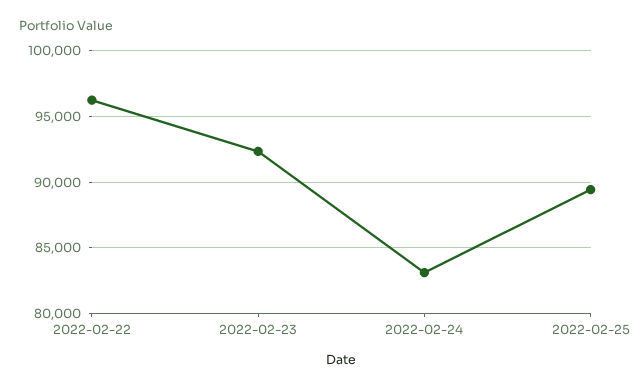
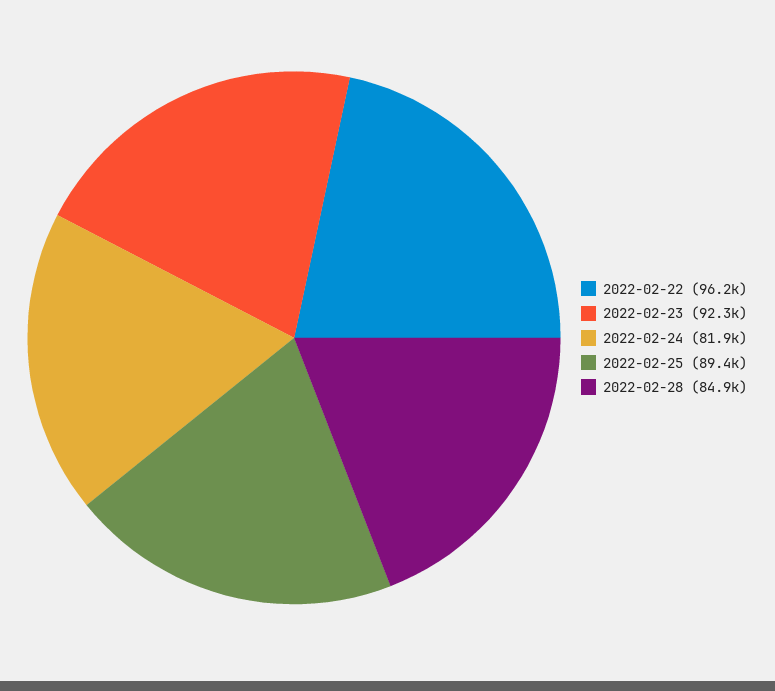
2022-02-24: 83000 -> 81900
2022-02-28: none -> 84900

